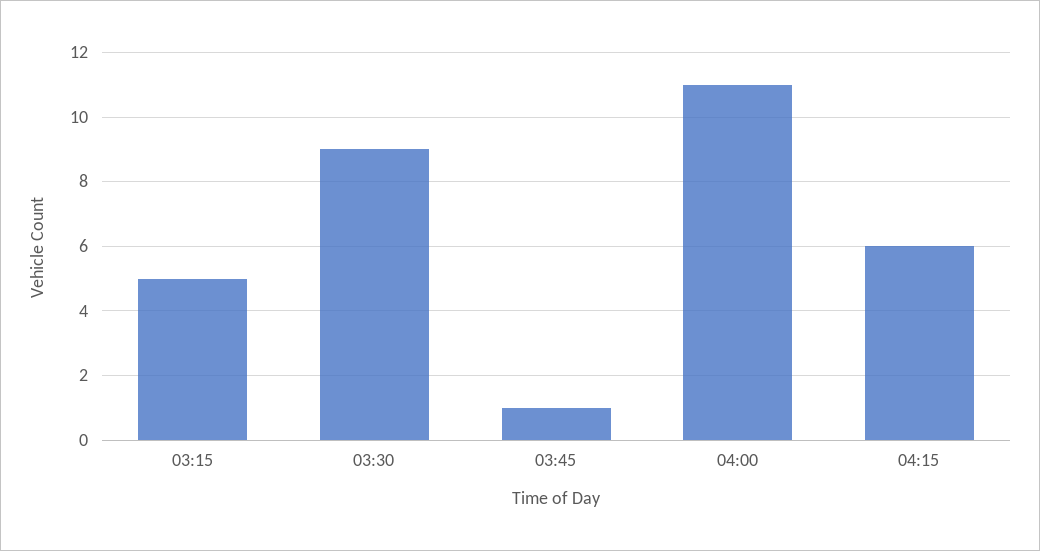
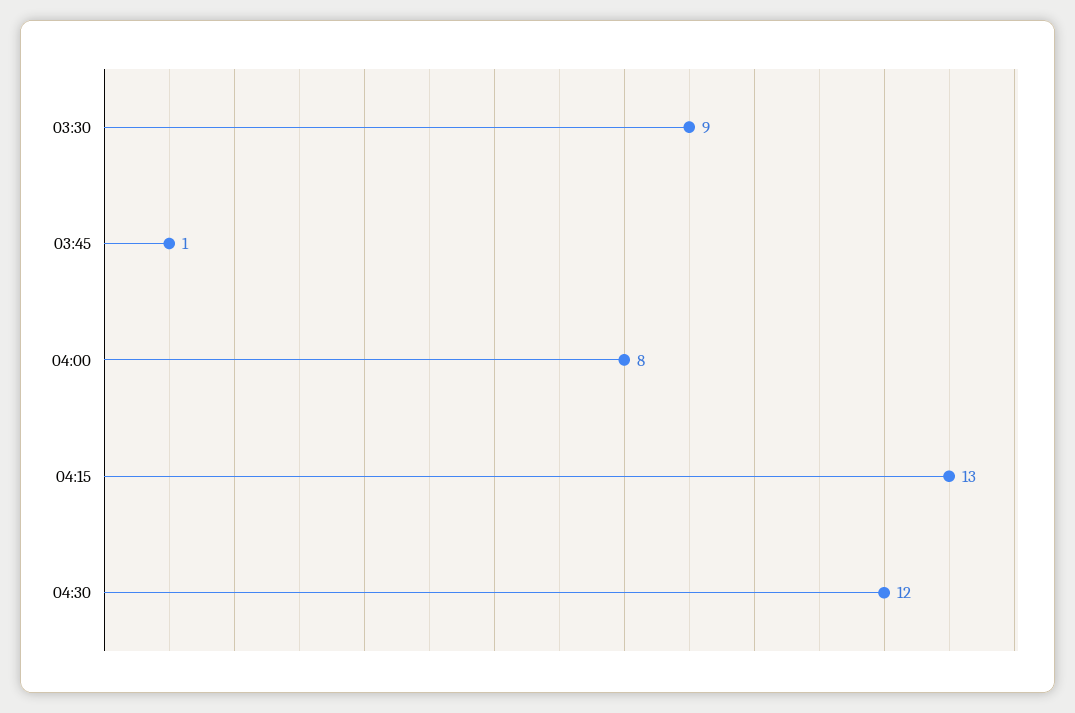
03:15: 5 -> none
04:00: 11 -> 8
04:15: 6 -> 13
04:30: none -> 12

